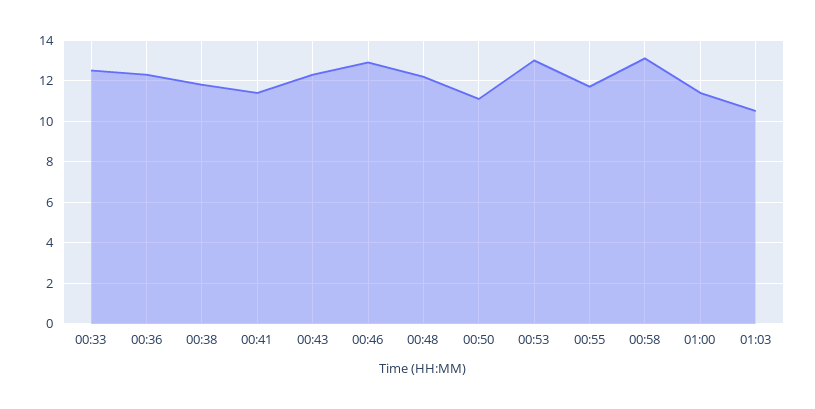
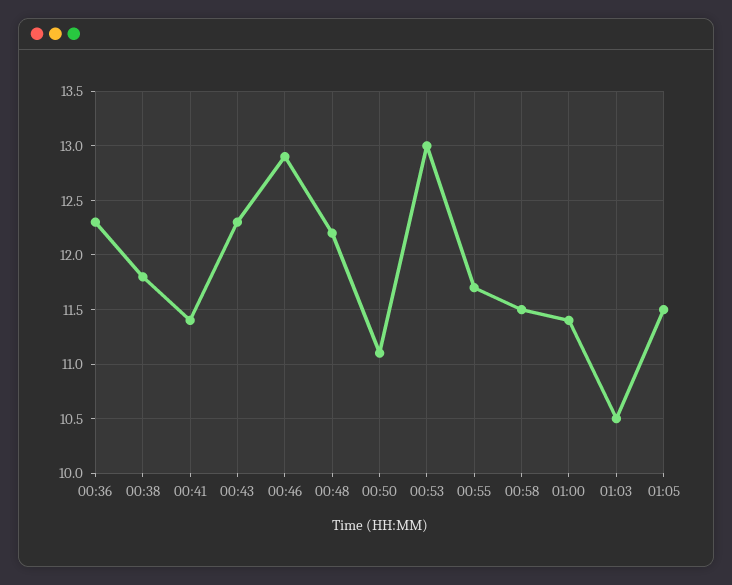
00:33: 12.5 -> none
00:58: 13 -> 11.5
01:05: none -> 11.5

